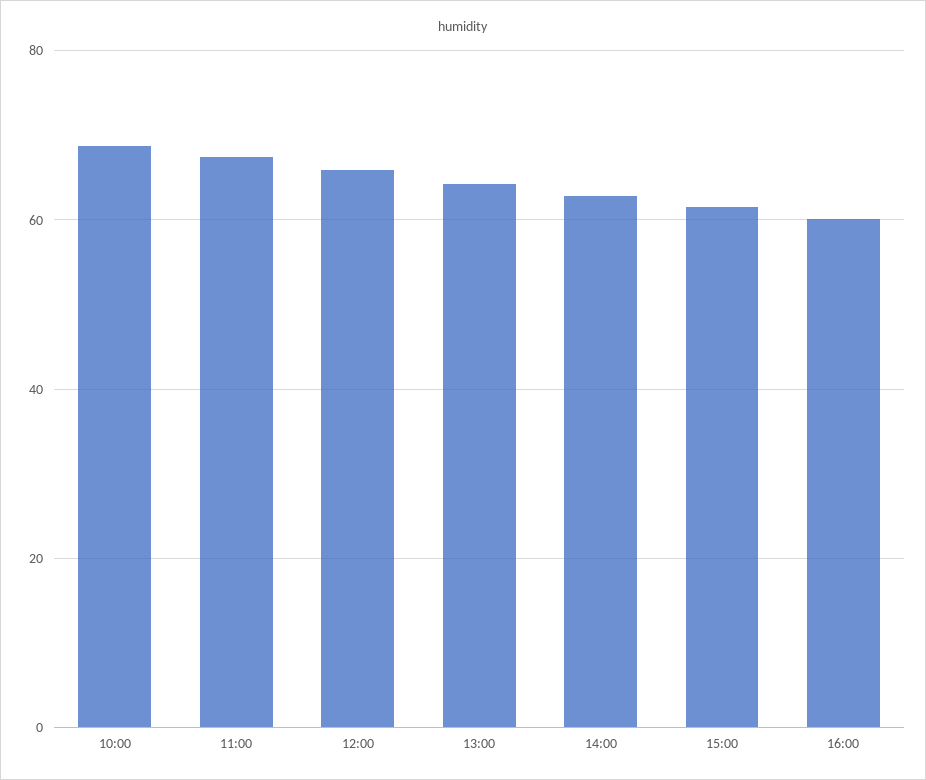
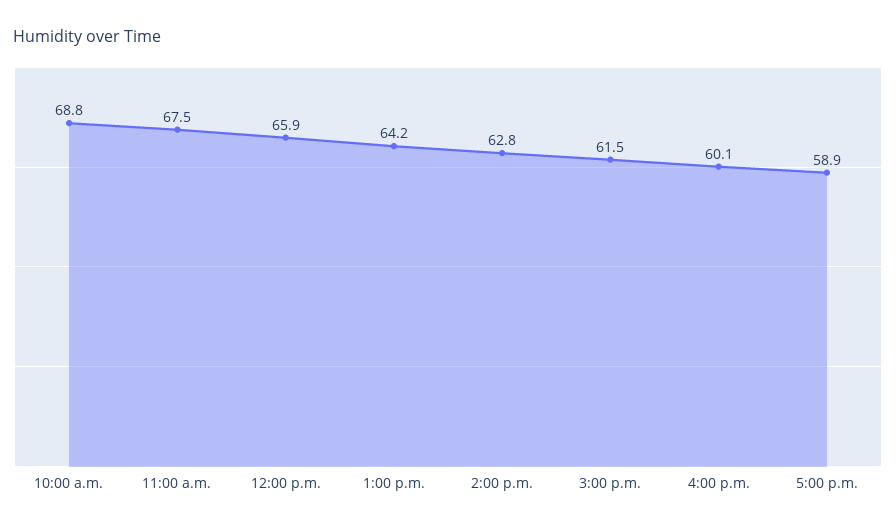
5:00 p.m.: none -> 58.9

